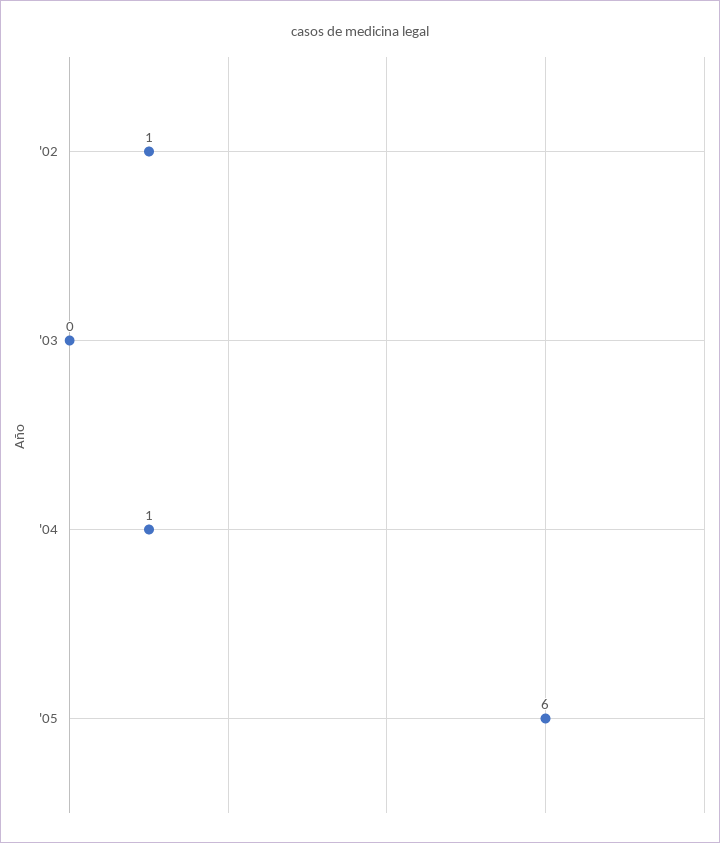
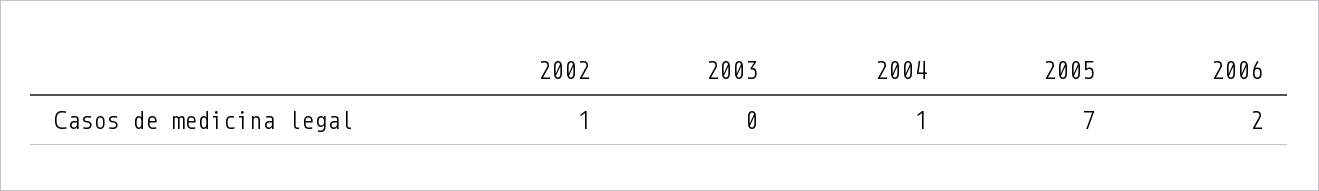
'05: 6 -> 7
2006: none -> 2

